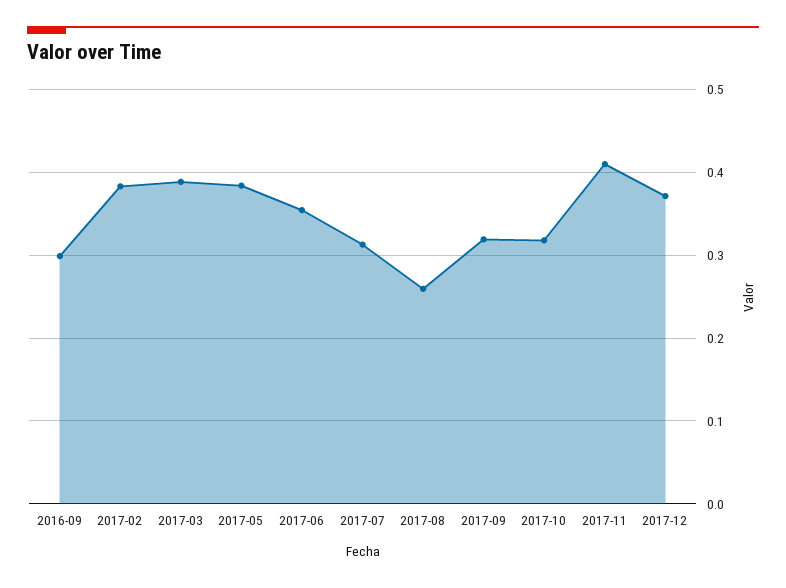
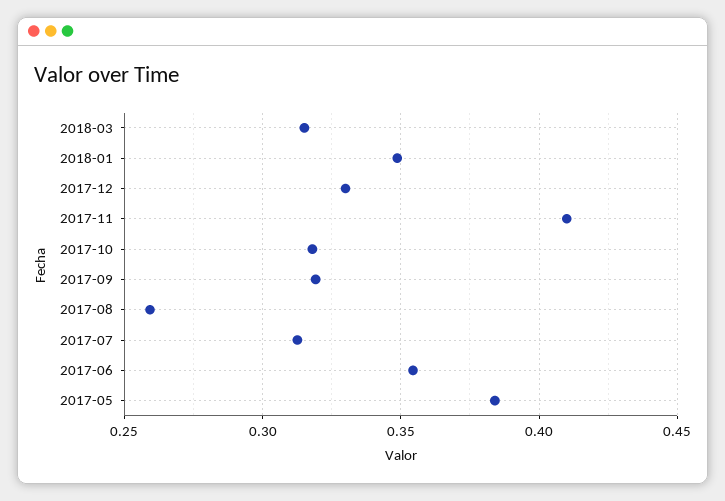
2016-09: 0.3 -> none
2017-02: 0.38 -> none
2017-03: 0.39 -> none
2017-12: 0.37 -> 0.33
2018-03: none -> 0.315
2018-01: none -> 0.35

